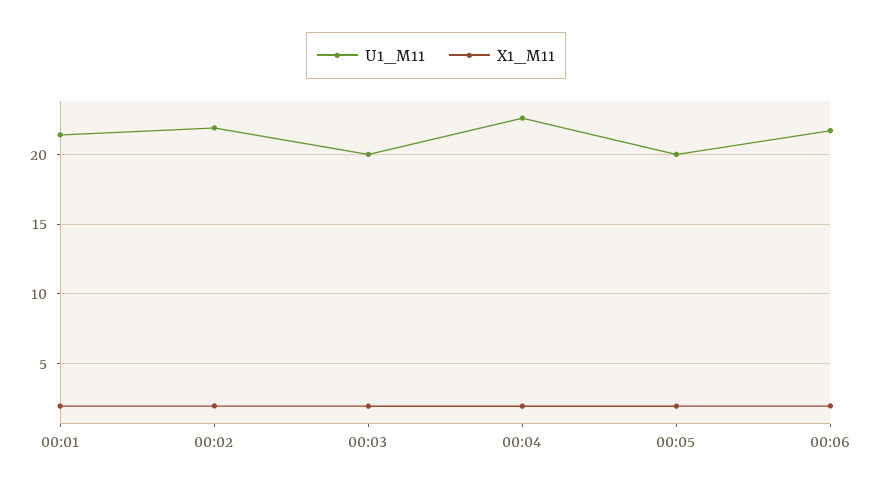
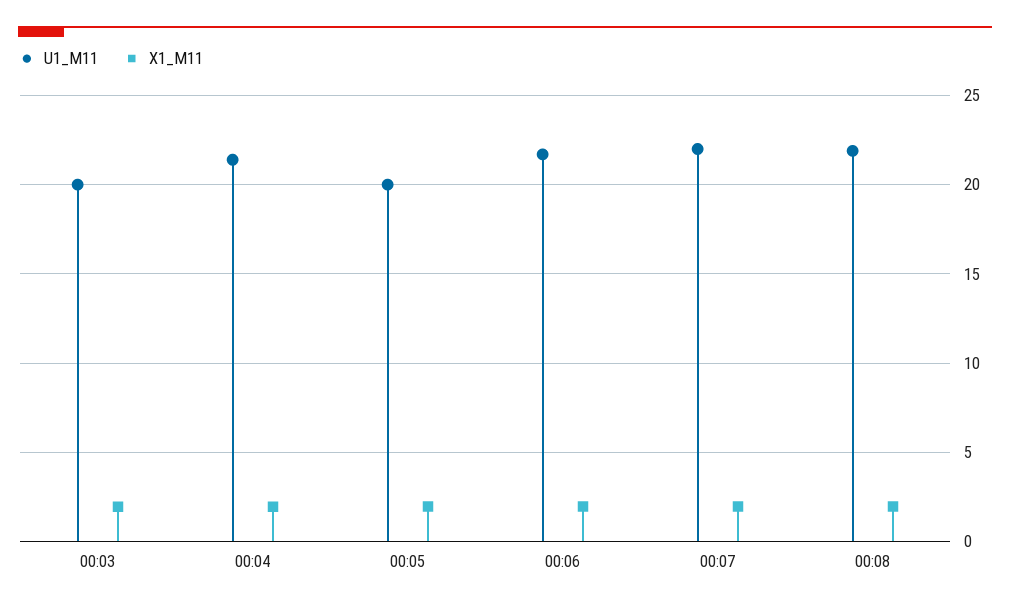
U1_M11, 00:01: 21.5 -> none
X1_M11, 00:01: 2 -> none
U1_M11, 00:02: 22 -> none
X1_M11, 00:02: 2 -> none
U1_M11, 00:04: 22.5 -> 21.5
U1_M11, 00:07: none -> 22
X1_M11, 00:07: none -> 2
U1_M11, 00:08: none -> 22
X1_M11, 00:08: none -> 2

